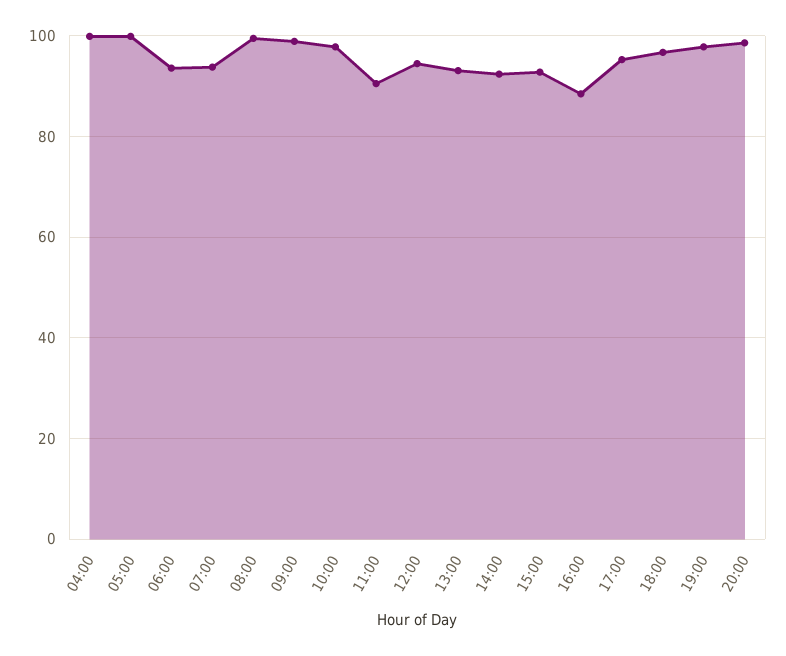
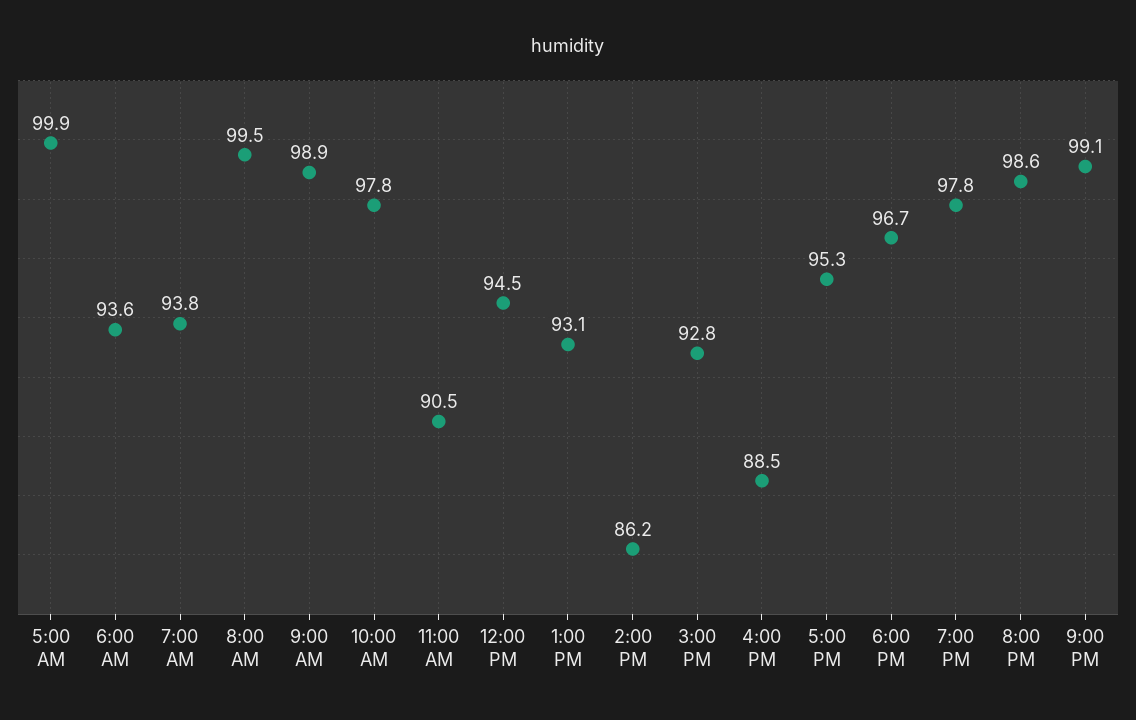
04:00: 100 -> none
14:00: 92 -> 86.2
9:00 PM: none -> 99.1

